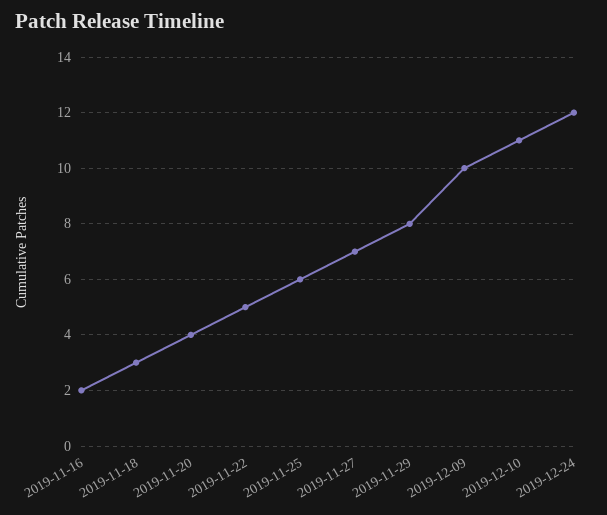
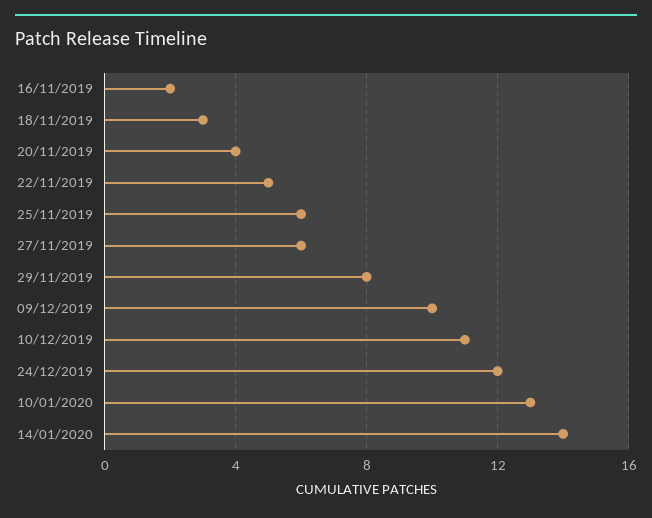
2019-11-27: 7 -> 6
10/01/2020: none -> 13
14/01/2020: none -> 14

